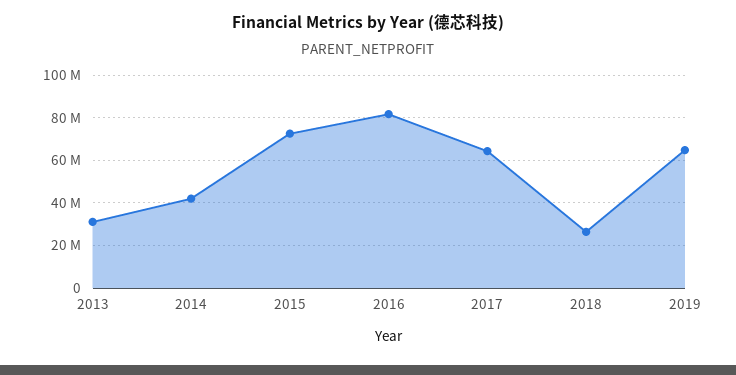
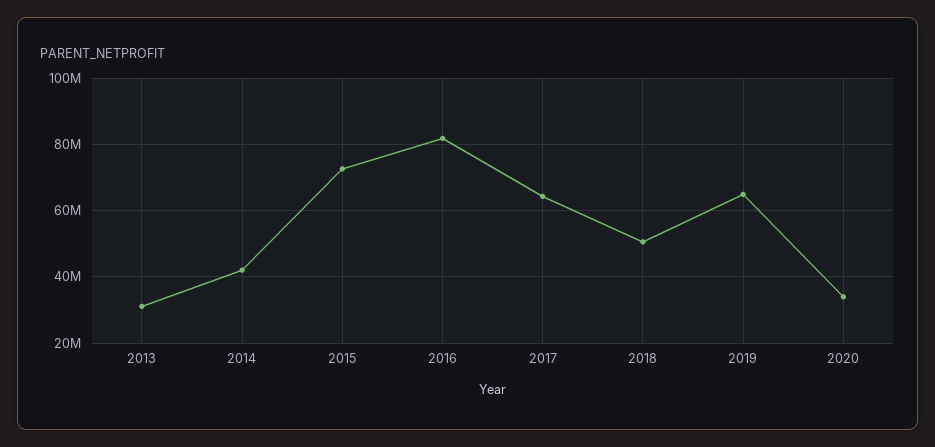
2018: 25000000 -> 50000000
2020: none -> 34000000

